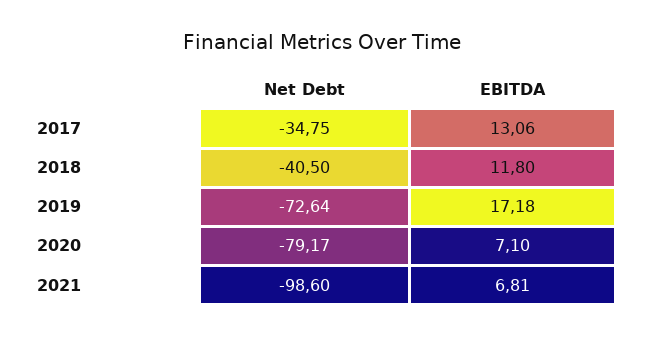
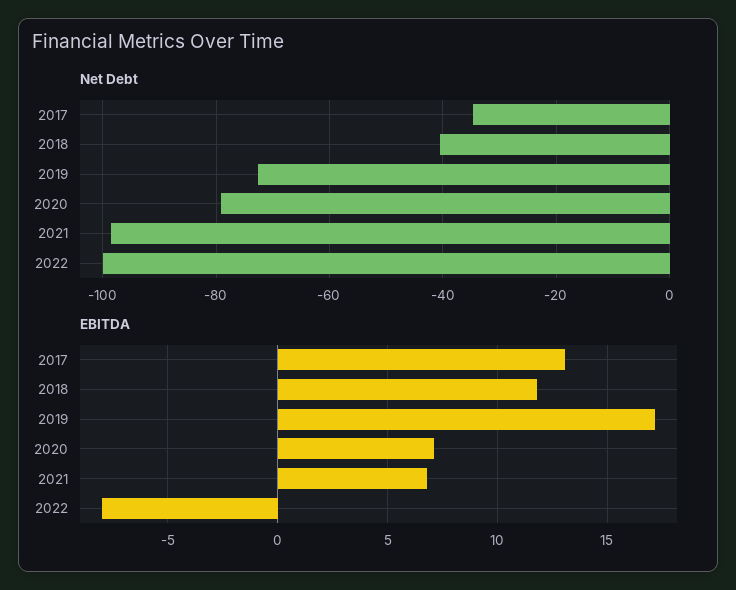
Net Debt, 2022: none -> -100
EBITDA, 2022: none -> -8

